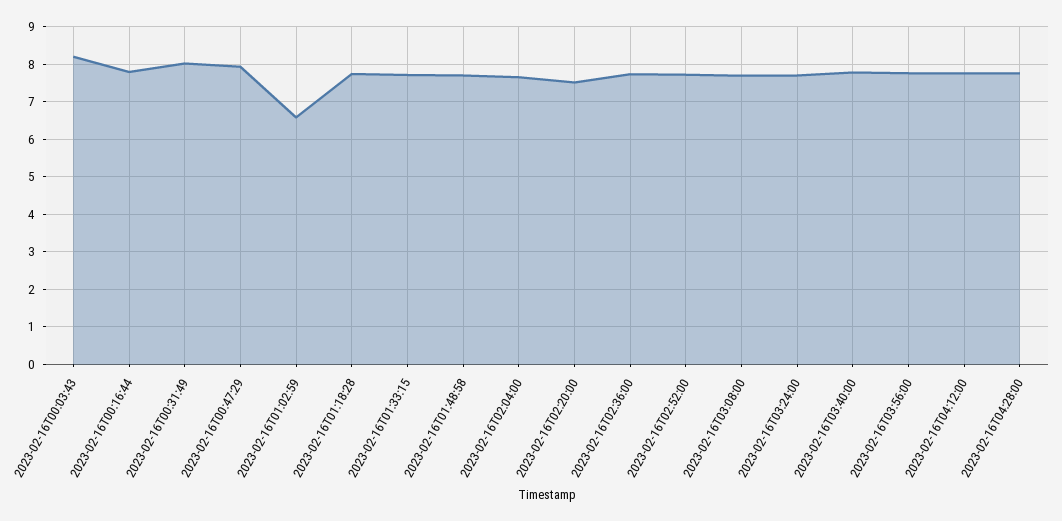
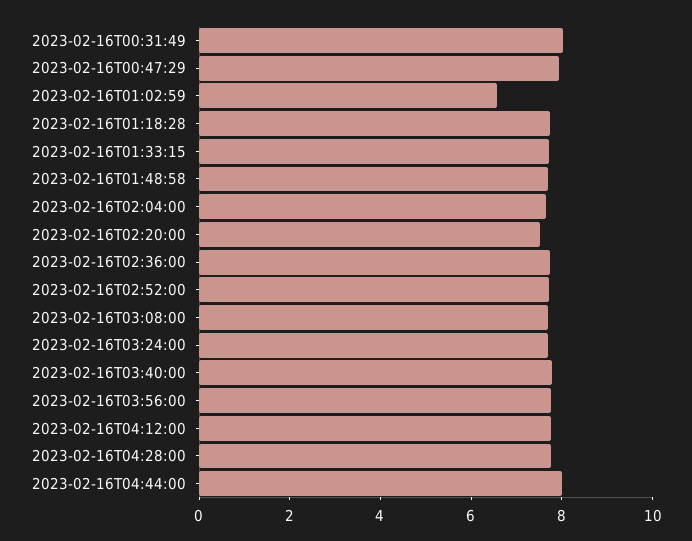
2023-02-16T00:03:43: 8.2 -> none
2023-02-16T00:16:44: 7.8 -> none
2023-02-16T04:44:00: none -> 8

